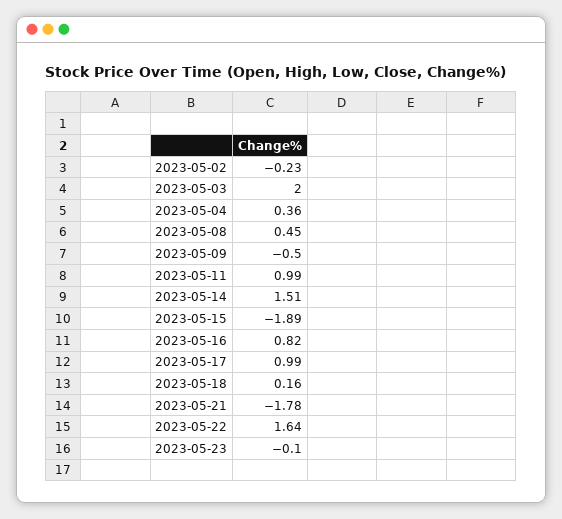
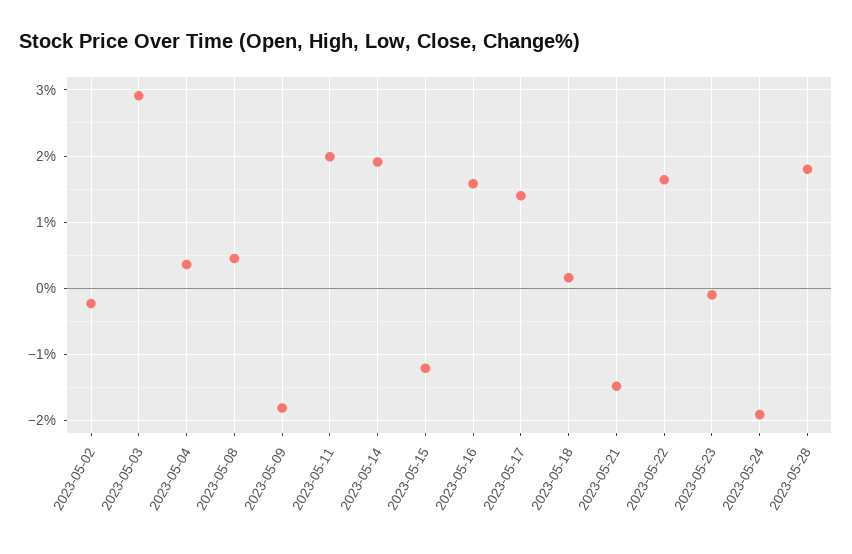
2023-05-03: 2 -> 2.9
2023-05-09: -0.5 -> -1.8
2023-05-11: 0.99 -> 2
2023-05-14: 1.51 -> 1.9
2023-05-15: -1.89 -> -1.2
2023-05-16: 0.82 -> 1.6
2023-05-17: 0.99 -> 1.4
2023-05-21: -1.78 -> -1.5
2023-05-24: none -> -1.9
2023-05-28: none -> 1.8

